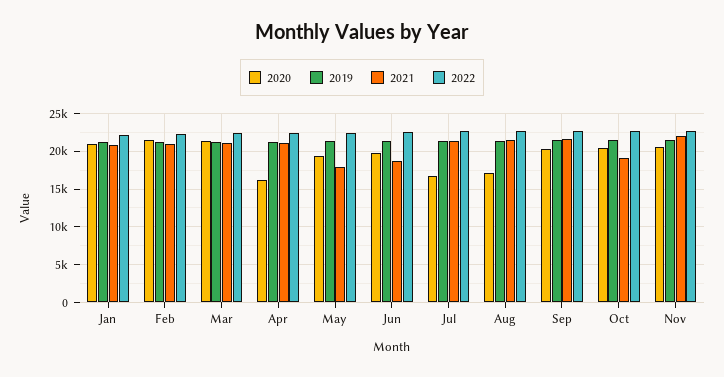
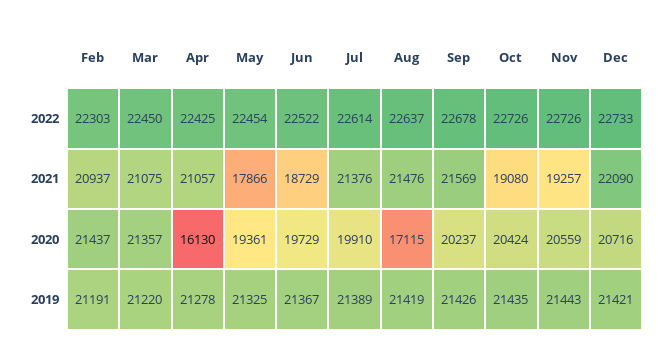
2020, Jan: 21000 -> none
2019, Jan: 21000 -> none
2021, Jan: 21000 -> none
2022, Jan: 22000 -> none
2020, Jul: 17000 -> 19910
2021, Nov: 22000 -> 19257
2022, Dec: none -> 22733
2021, Dec: none -> 22090
2020, Dec: none -> 20716
2019, Dec: none -> 21421

